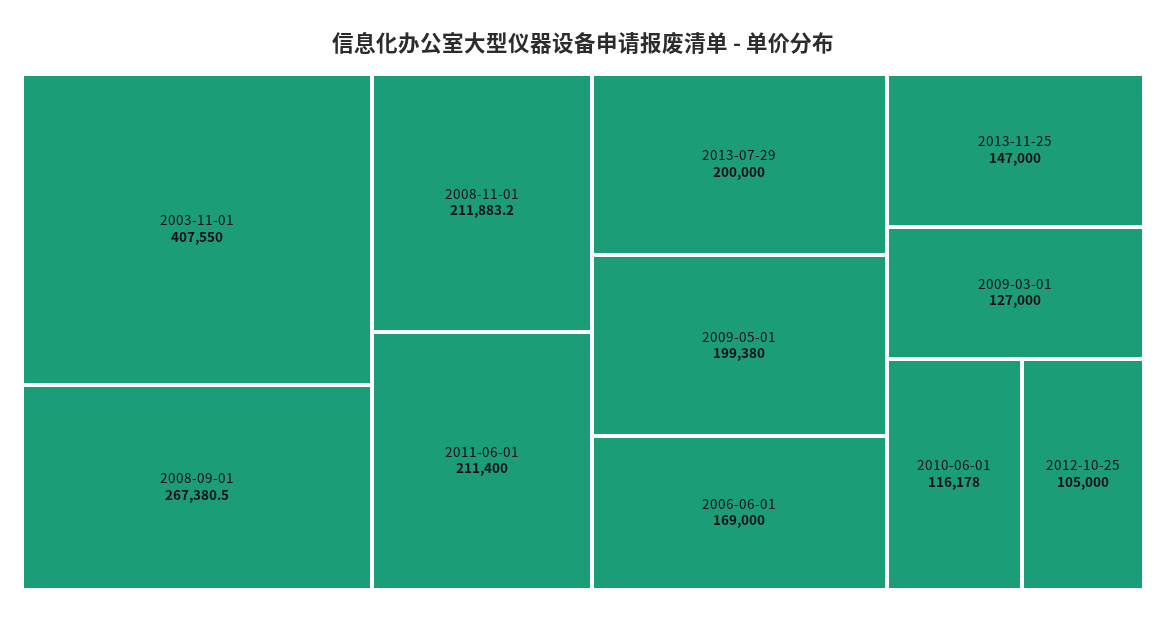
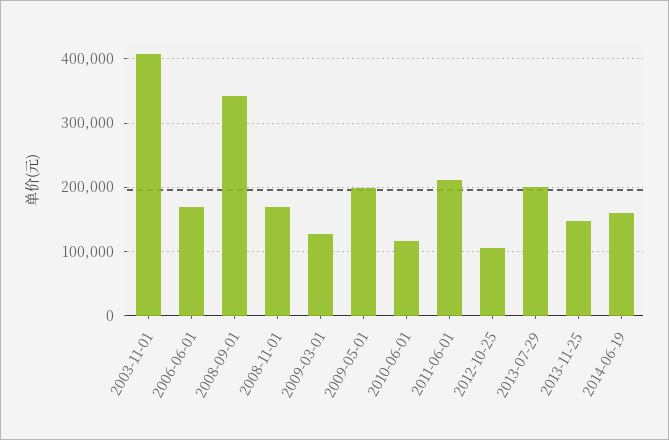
2008-09-01: 267380.5 -> 340000
2008-11-01: 211883.2 -> 170000
2014-06-19: none -> 160000

